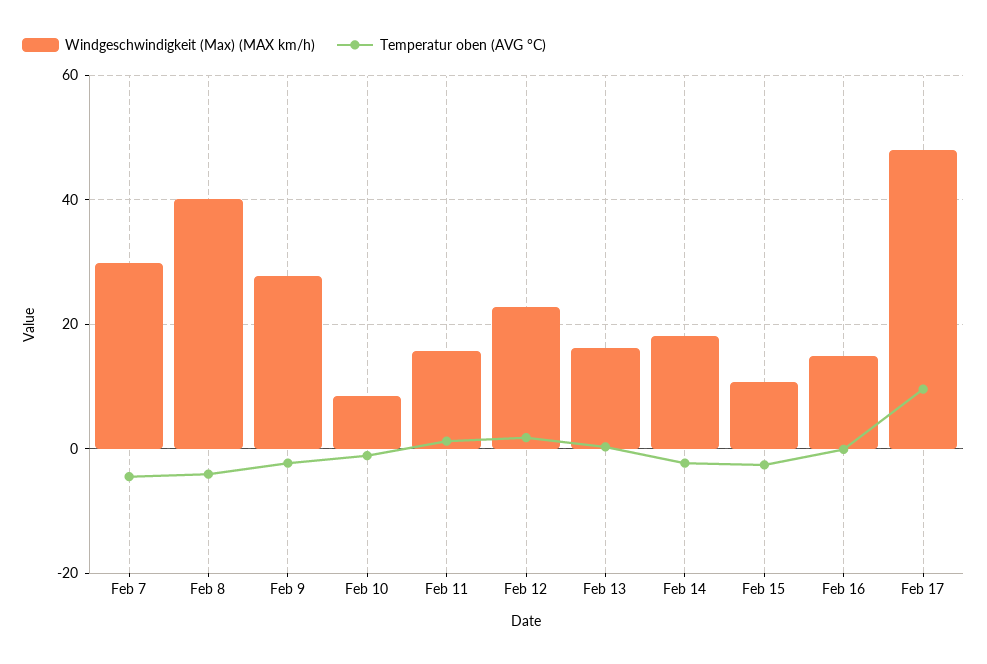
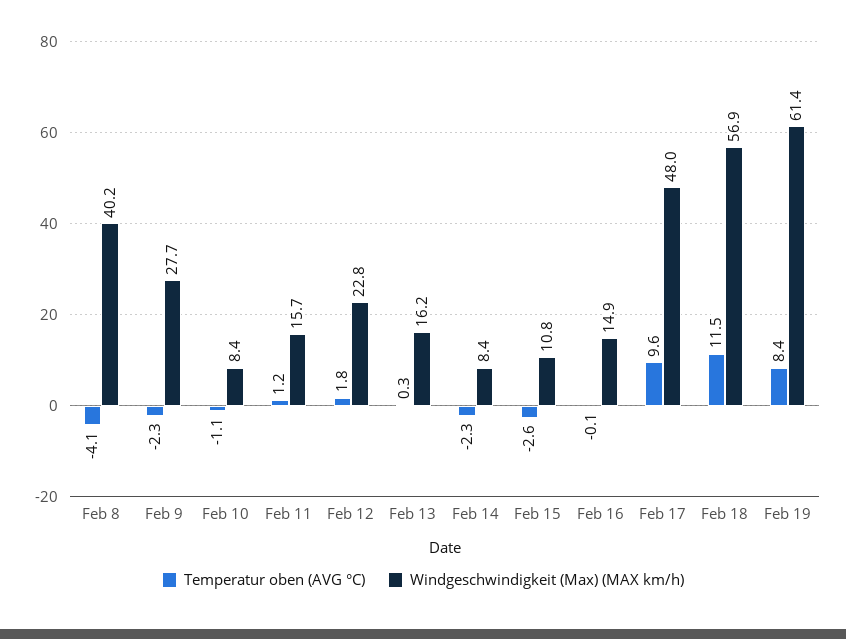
Windgeschwindigkeit (Max) (MAX km/h), Feb 7: 30 -> none
Temperatur oben (AVG °C), Feb 7: -4 -> none
Windgeschwindigkeit (Max) (MAX km/h), Feb 14: 18 -> 8.4
Temperatur oben (AVG °C), Feb 18: none -> 11.5
Windgeschwindigkeit (Max) (MAX km/h), Feb 18: none -> 56.9
Temperatur oben (AVG °C), Feb 19: none -> 8.4
Windgeschwindigkeit (Max) (MAX km/h), Feb 19: none -> 61.4

